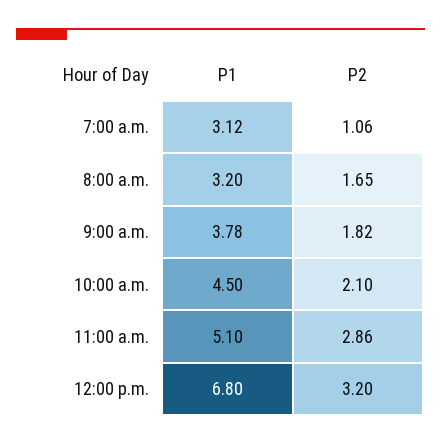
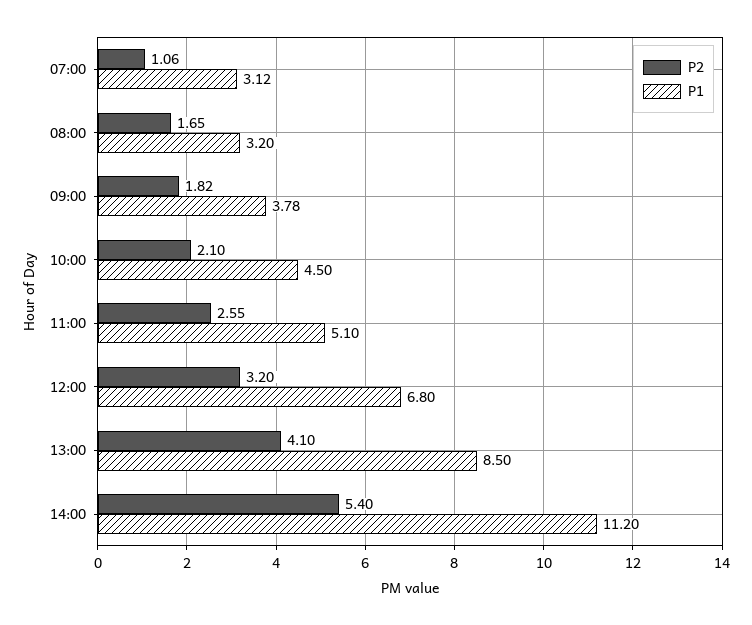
P2, 11:00 a.m.: 2.86 -> 2.55
P2, 13:00: none -> 4.1
P1, 13:00: none -> 8.5
P2, 14:00: none -> 5.4
P1, 14:00: none -> 11.2

